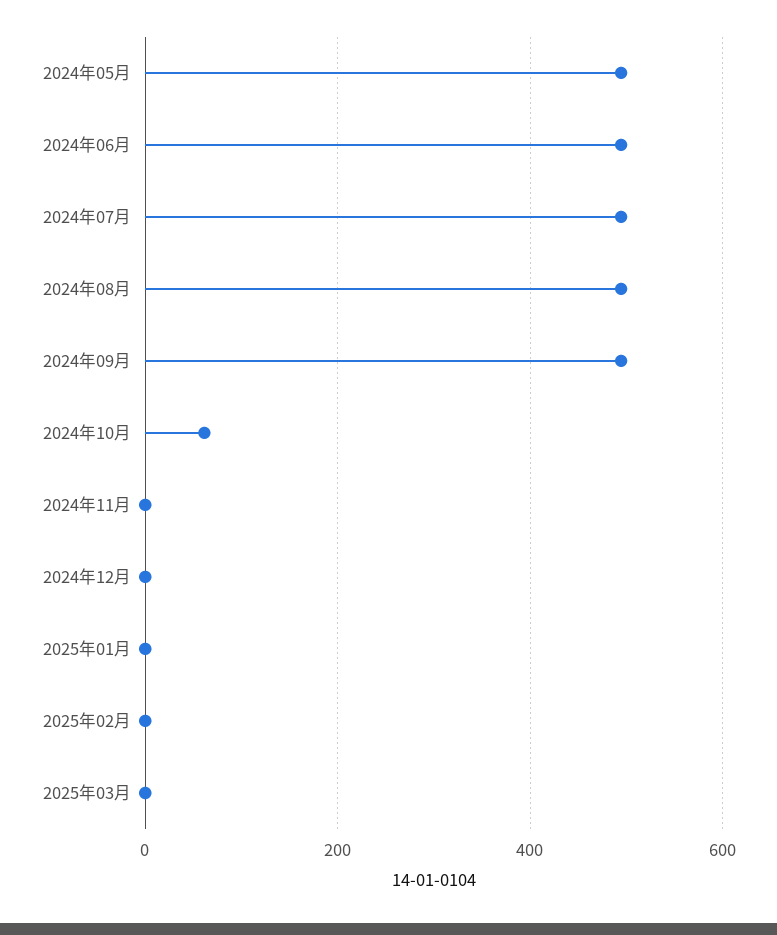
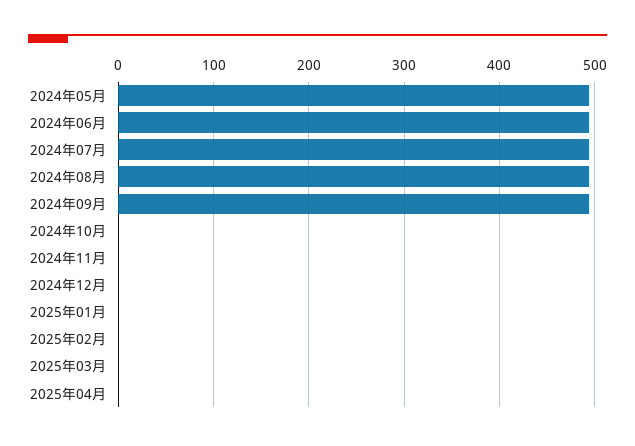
2024年10月: 60 -> 0
2025年04月: none -> 0

